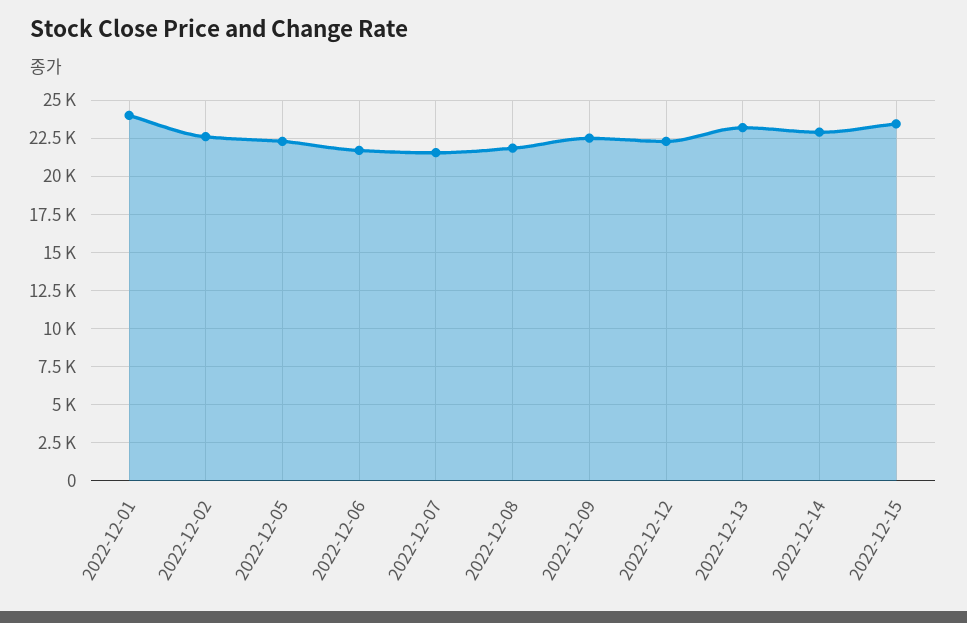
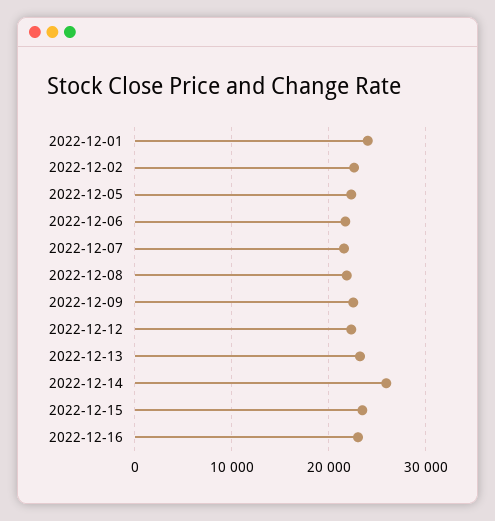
2022-12-14: 23000 -> 26000
2022-12-16: none -> 23000

